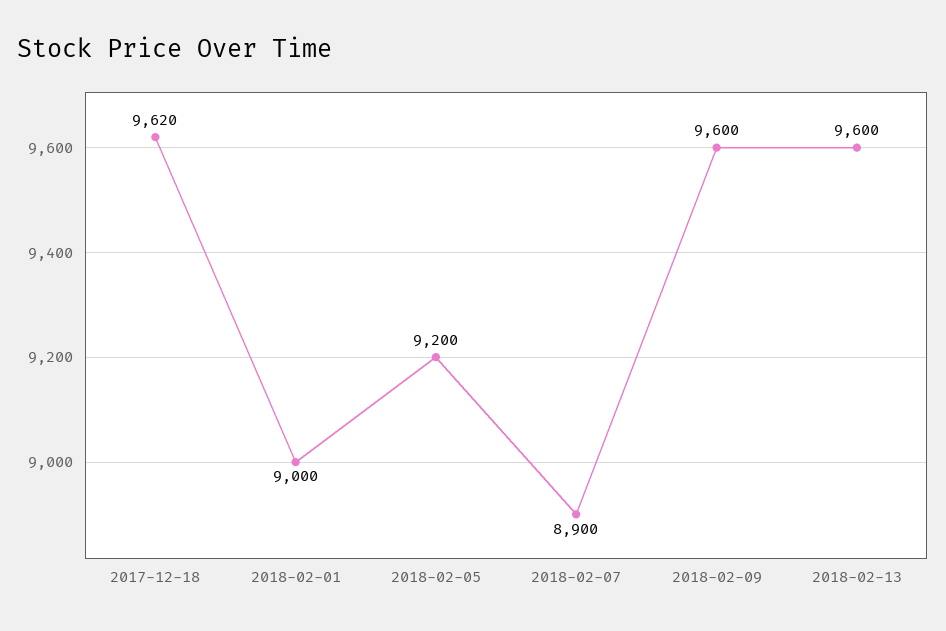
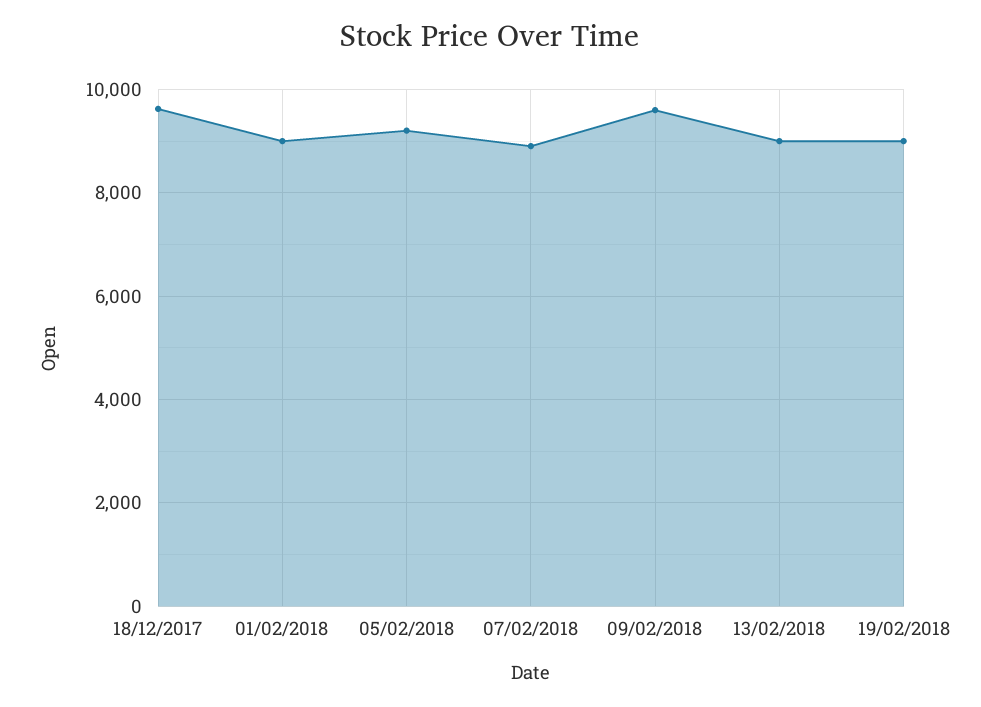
2018-02-13: 9600 -> 9000
19/02/2018: none -> 9000

